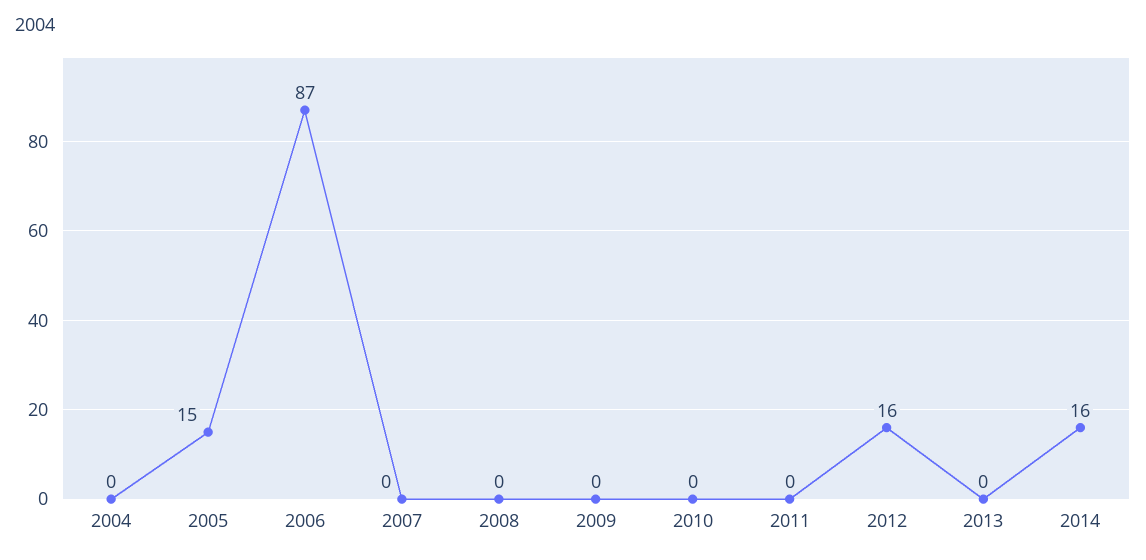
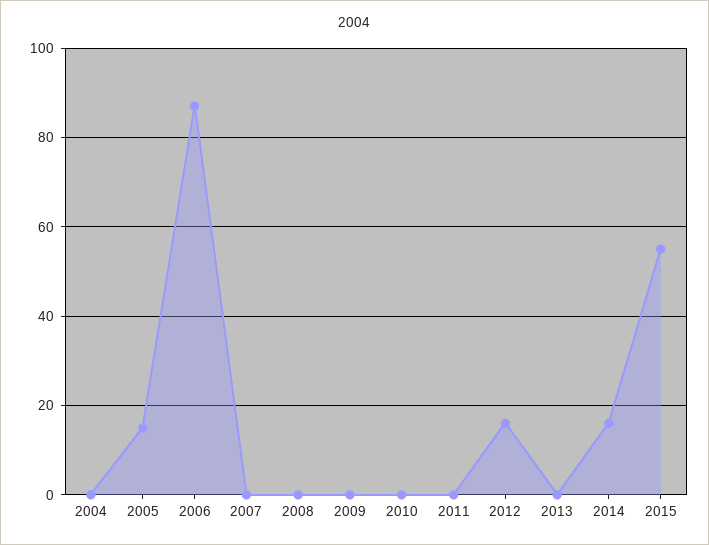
2015: none -> 55

